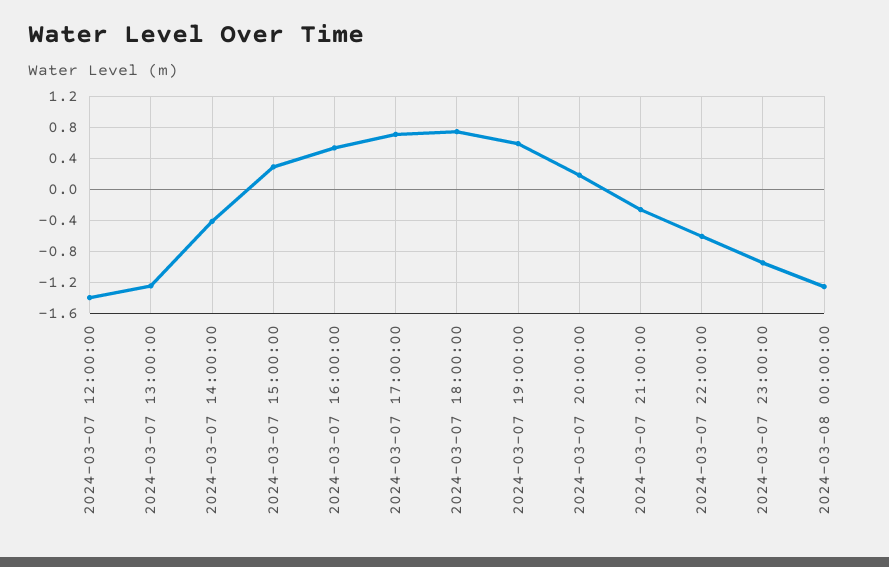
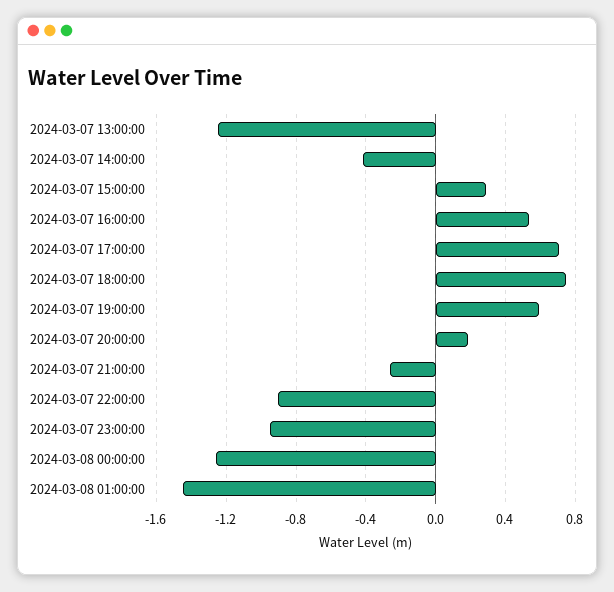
2024-03-07 12:00:00: -1.4 -> none
2024-03-07 22:00:00: -0.6 -> -0.9
2024-03-08 01:00:00: none -> -1.45

